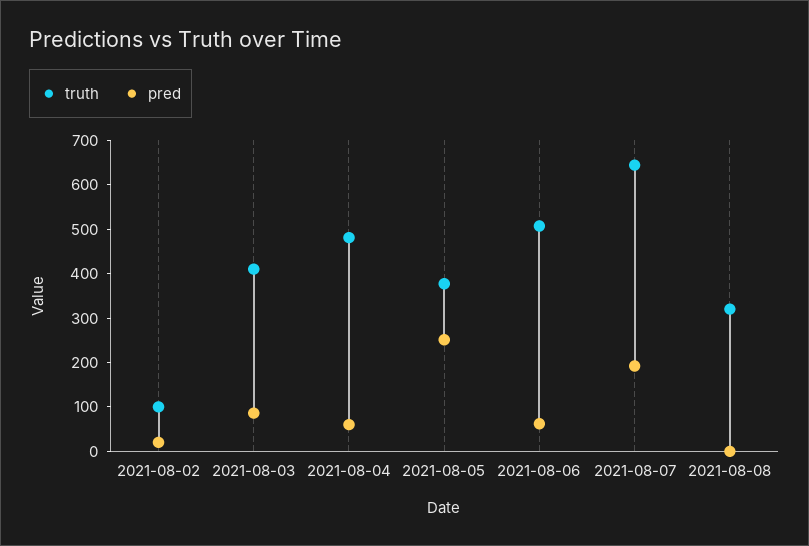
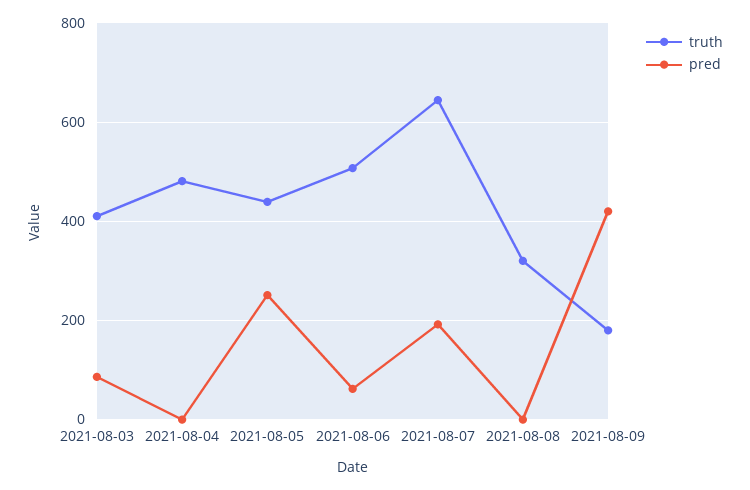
truth, 2021-08-02: 100 -> none
pred, 2021-08-02: 20 -> none
pred, 2021-08-04: 60 -> 0
truth, 2021-08-05: 380 -> 440
truth, 2021-08-09: none -> 180
pred, 2021-08-09: none -> 420

